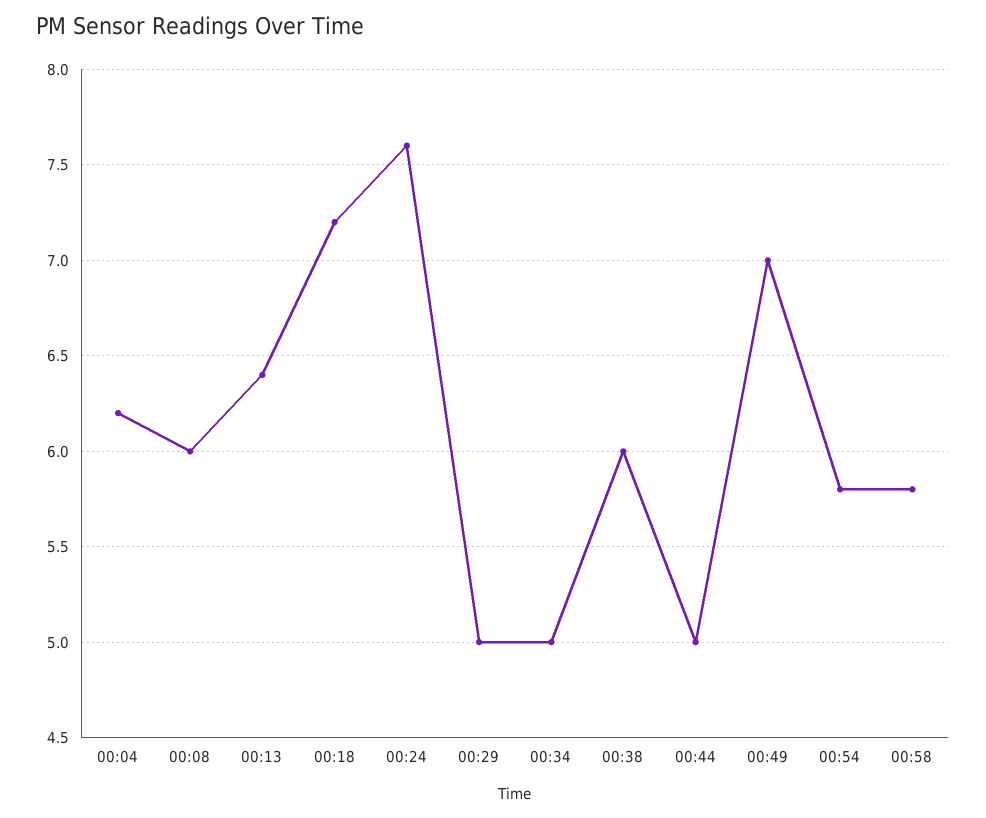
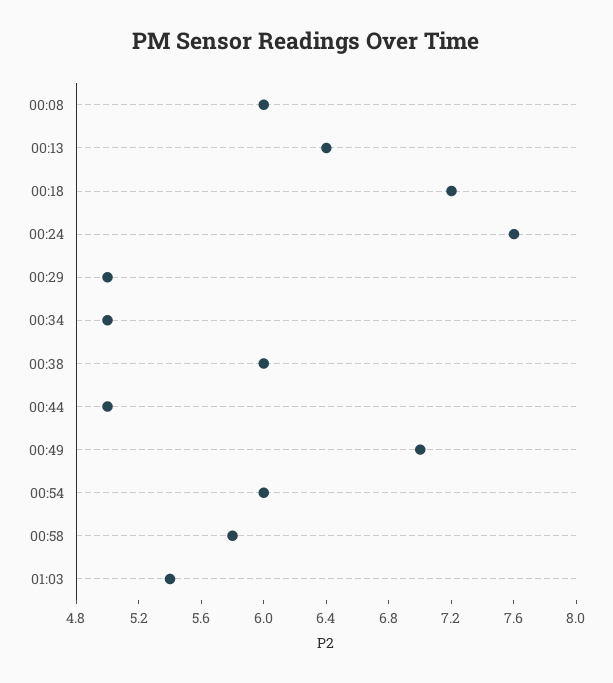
00:04: 6.2 -> none
00:54: 5.8 -> 6
01:03: none -> 5.4

